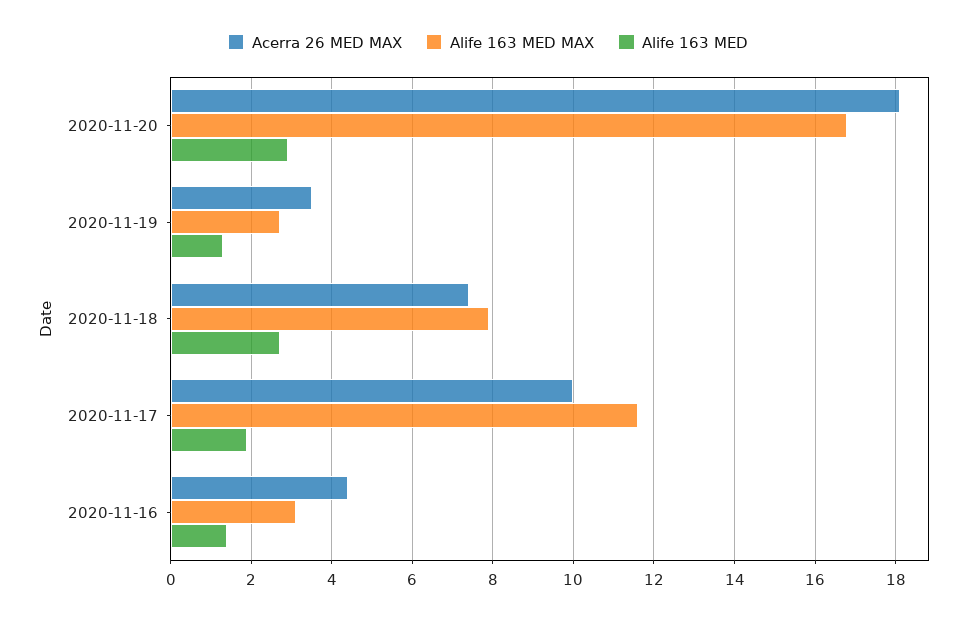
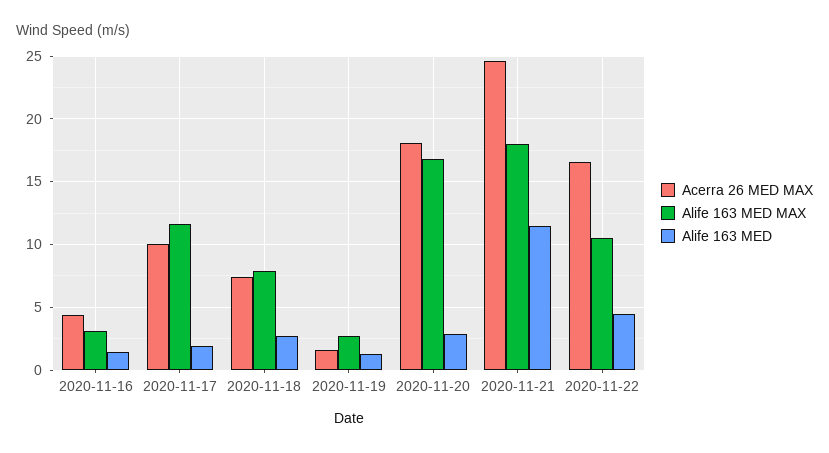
Acerra 26 MED MAX, 2020-11-19: 3.5 -> 1.5
Acerra 26 MED MAX, 2020-11-21: none -> 24.5
Alife 163 MED MAX, 2020-11-21: none -> 18
Alife 163 MED, 2020-11-21: none -> 11.5
Acerra 26 MED MAX, 2020-11-22: none -> 16.5
Alife 163 MED MAX, 2020-11-22: none -> 10.5
Alife 163 MED, 2020-11-22: none -> 4.5

